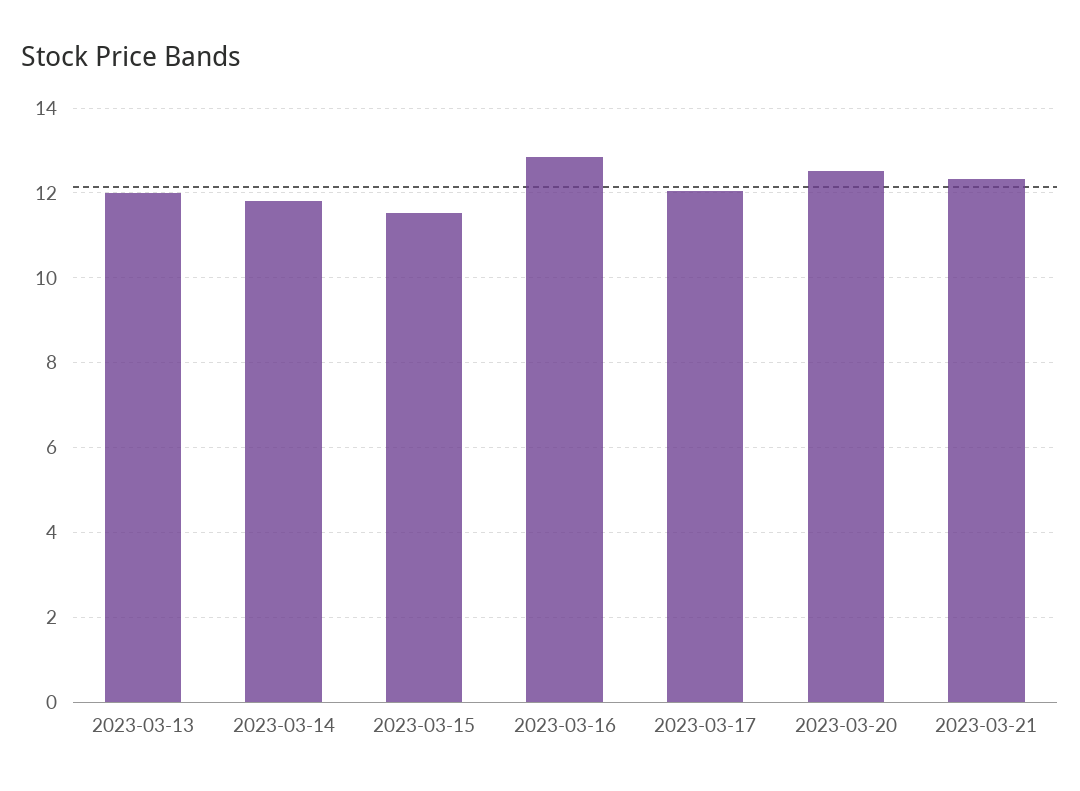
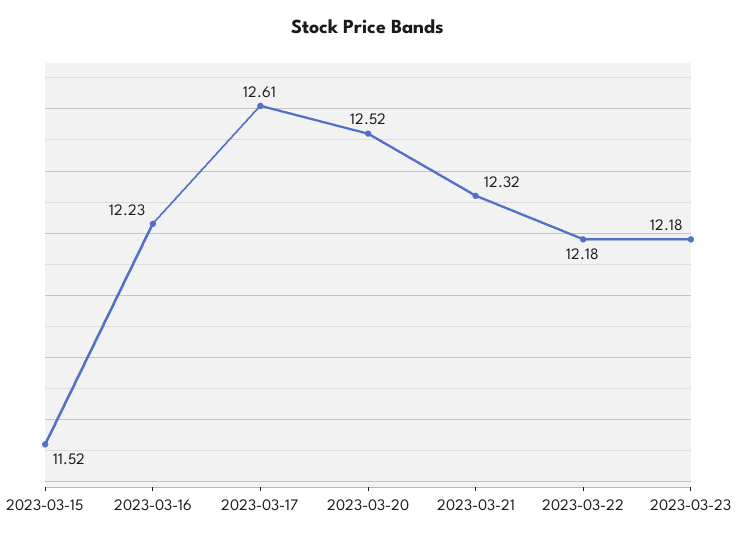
2023-03-13: 12 -> none
2023-03-14: 11.8 -> none
2023-03-16: 12.8 -> 12.23
2023-03-17: 12 -> 12.61
2023-03-22: none -> 12.18
2023-03-23: none -> 12.18

